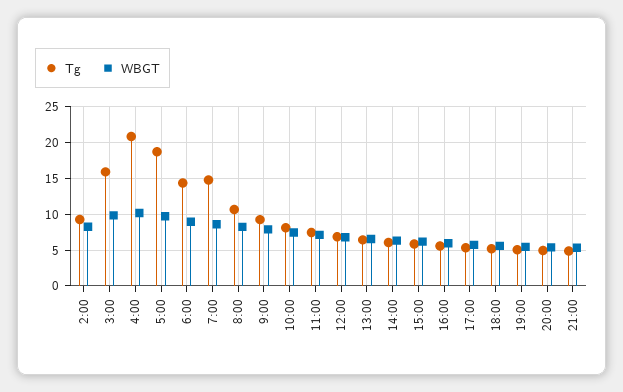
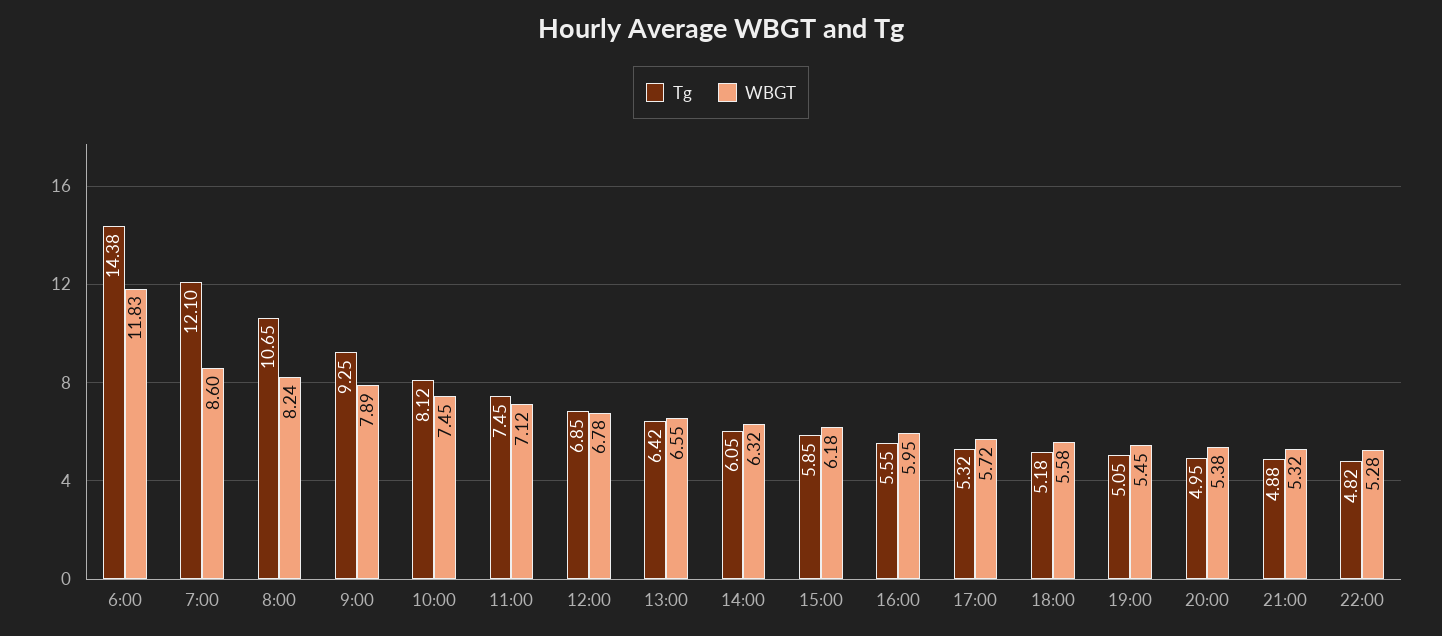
Tg, 2:00: 9 -> none
WBGT, 2:00: 8 -> none
Tg, 3:00: 16 -> none
WBGT, 3:00: 10 -> none
Tg, 4:00: 21 -> none
WBGT, 4:00: 10 -> none
Tg, 5:00: 19 -> none
WBGT, 5:00: 10 -> none
WBGT, 6:00: 9 -> 11.83
Tg, 7:00: 15 -> 12.1
Tg, 22:00: none -> 4.82
WBGT, 22:00: none -> 5.28

